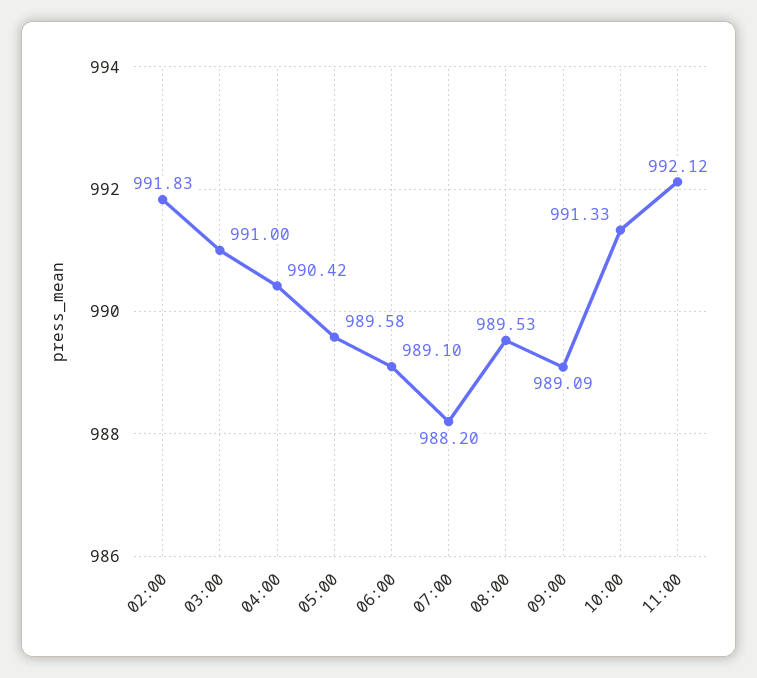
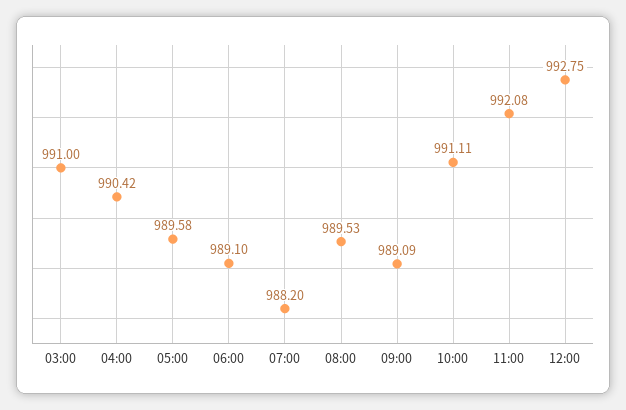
02:00: 991.83 -> none
10:00: 991.33 -> 991.11
11:00: 992.12 -> 992.08
12:00: none -> 992.75

